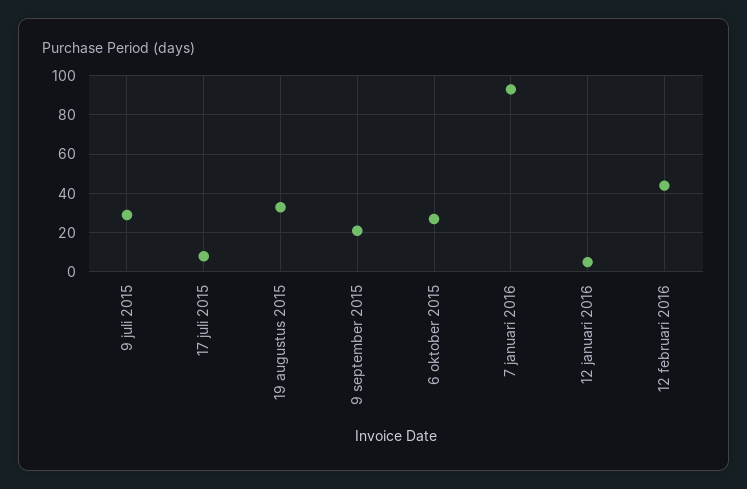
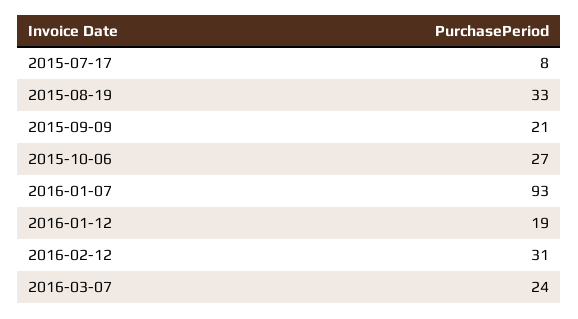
9 juli 2015: 30 -> none
12 januari 2016: 5 -> 19
12 februari 2016: 45 -> 31
2016-03-07: none -> 24

